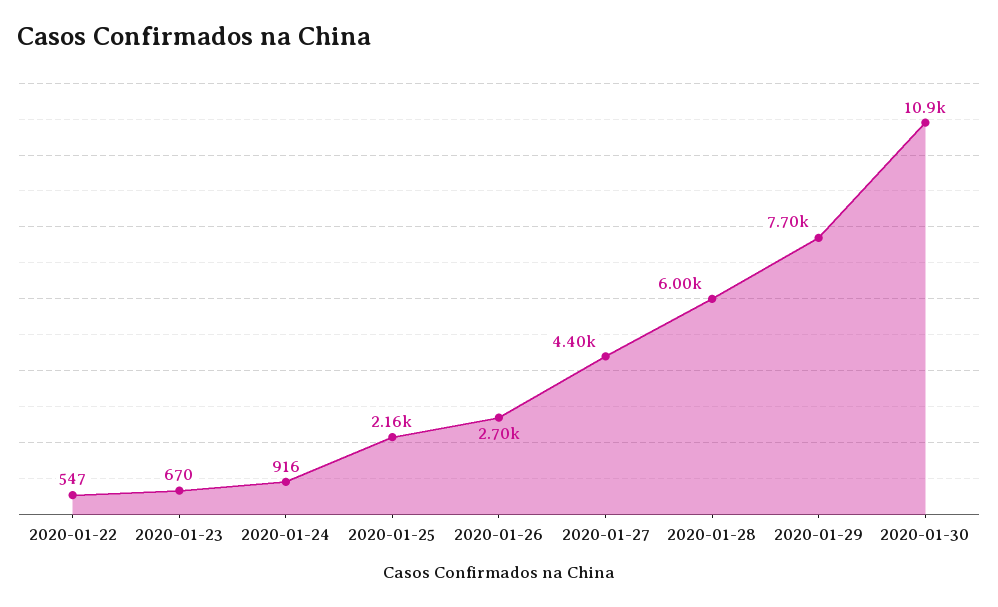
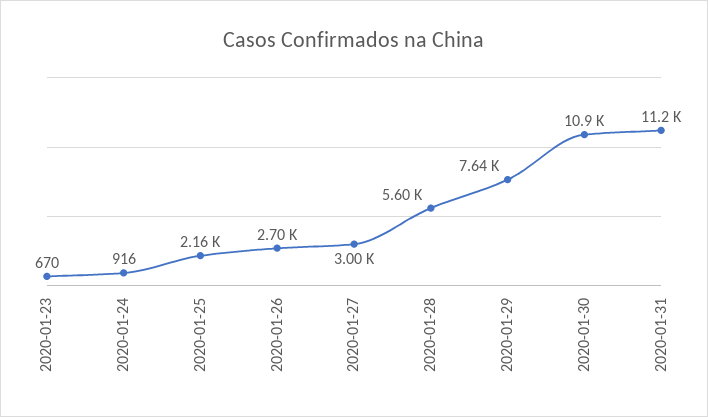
2020-01-22: 547 -> none
2020-01-27: 4400 -> 3000
2020-01-28: 6000 -> 5600
2020-01-29: 7700 -> 7640
2020-01-31: none -> 11200

